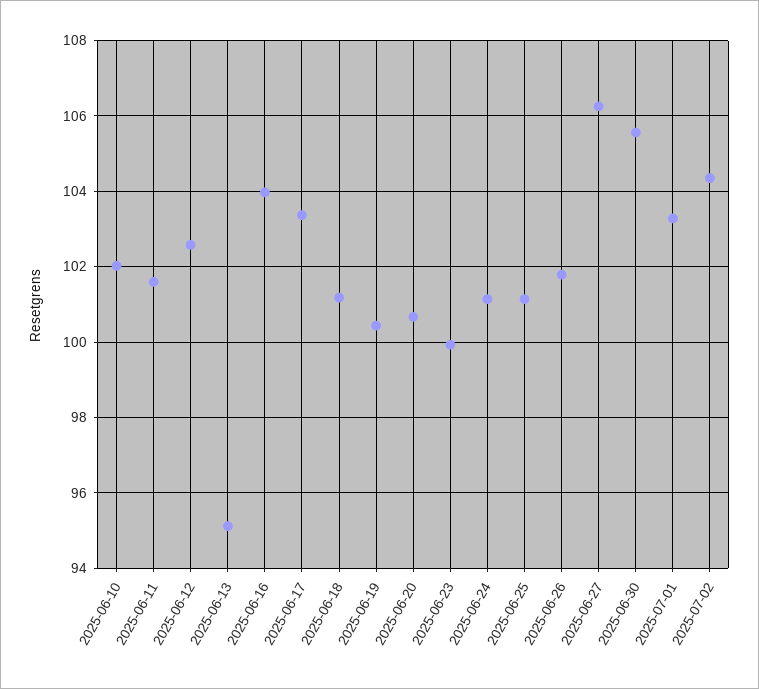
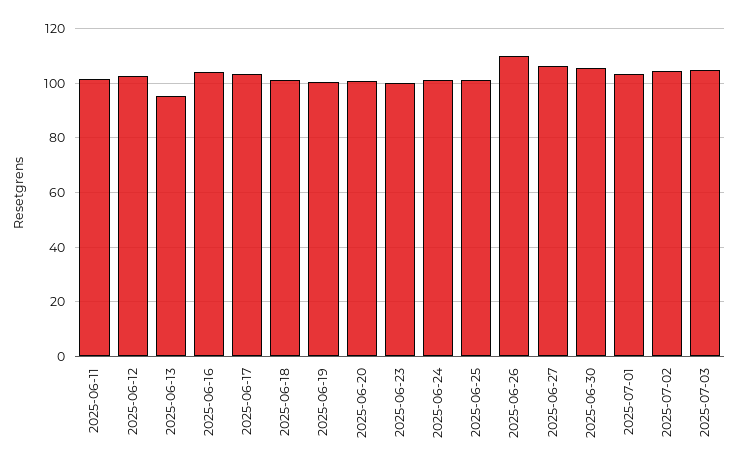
2025-06-10: 102 -> none
2025-06-26: 101.8 -> 110
2025-07-03: none -> 105

